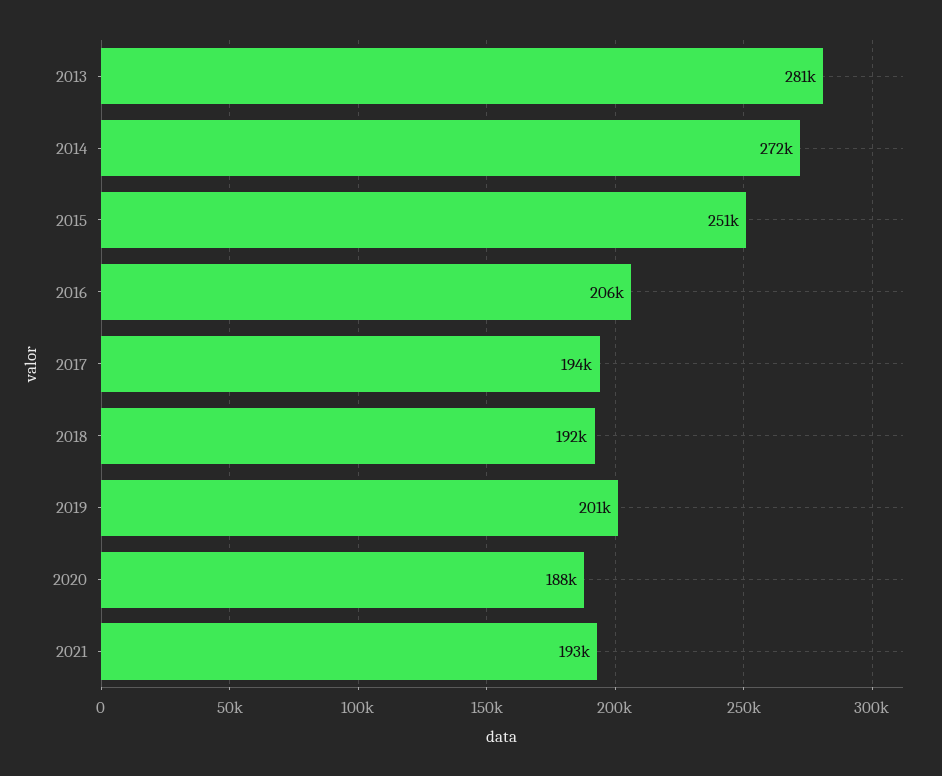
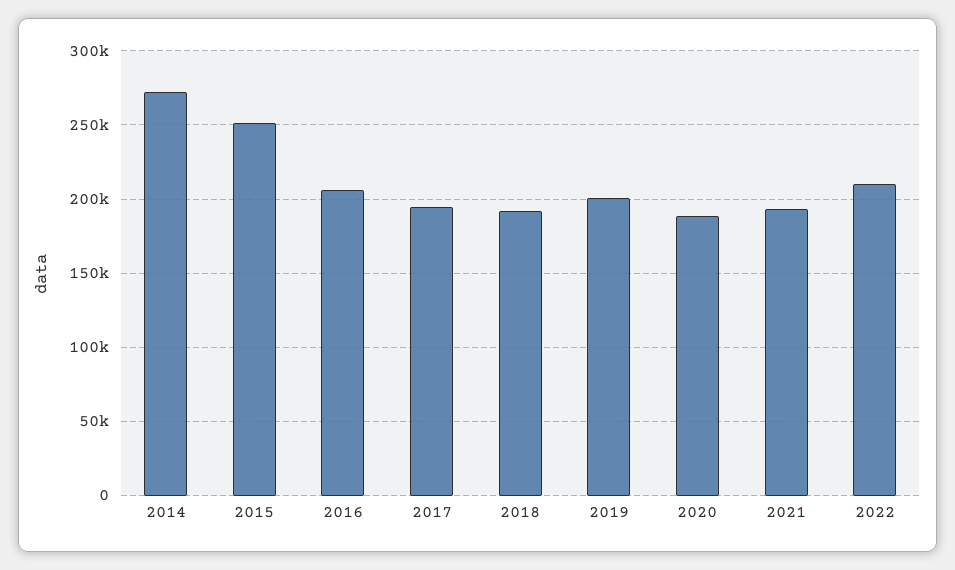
2013: 281000 -> none
2022: none -> 210000

